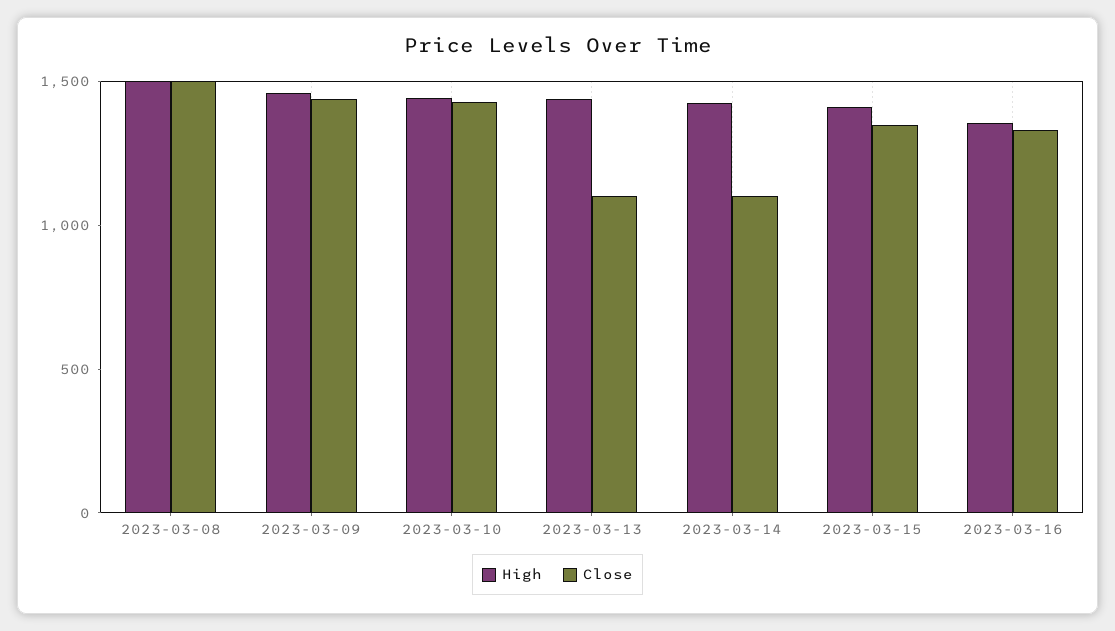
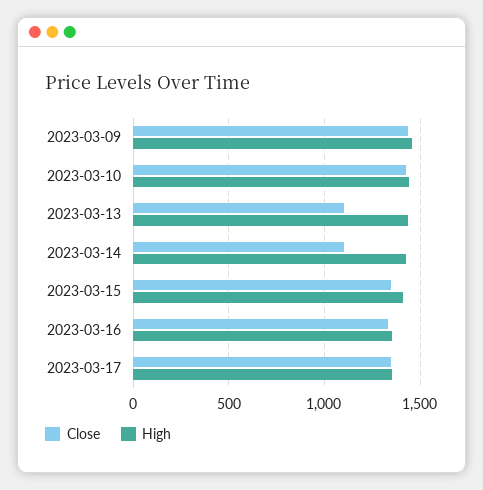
High, 2023-03-08: 1500 -> none
Close, 2023-03-08: 1500 -> none
Close, 2023-03-17: none -> 1350
High, 2023-03-17: none -> 1350

